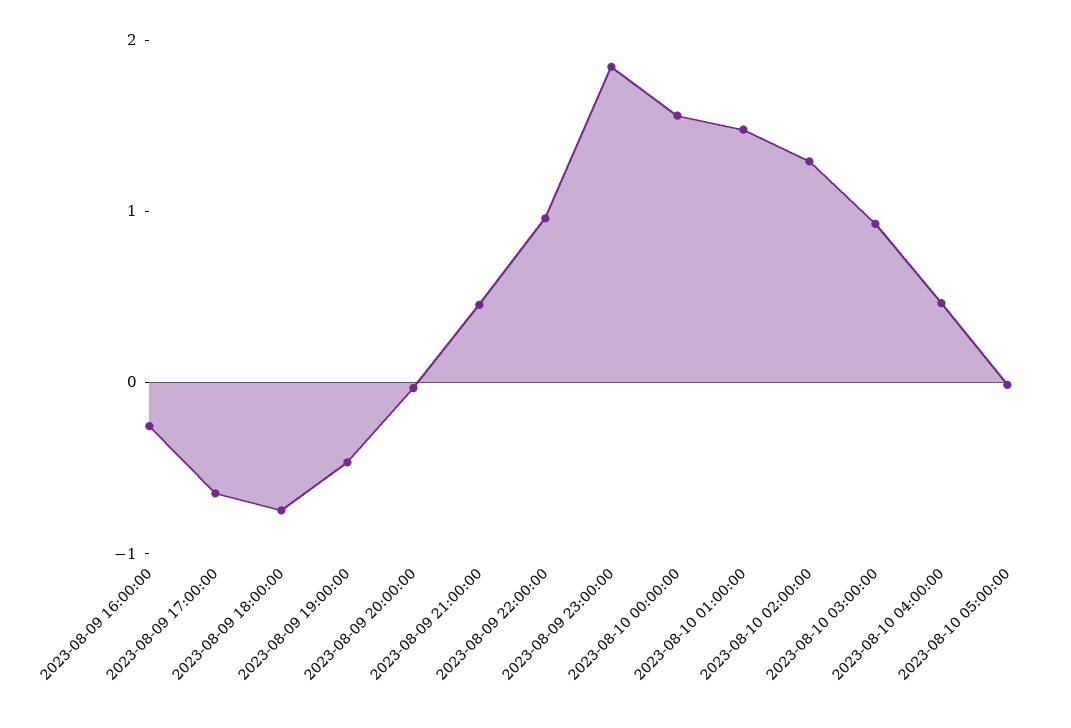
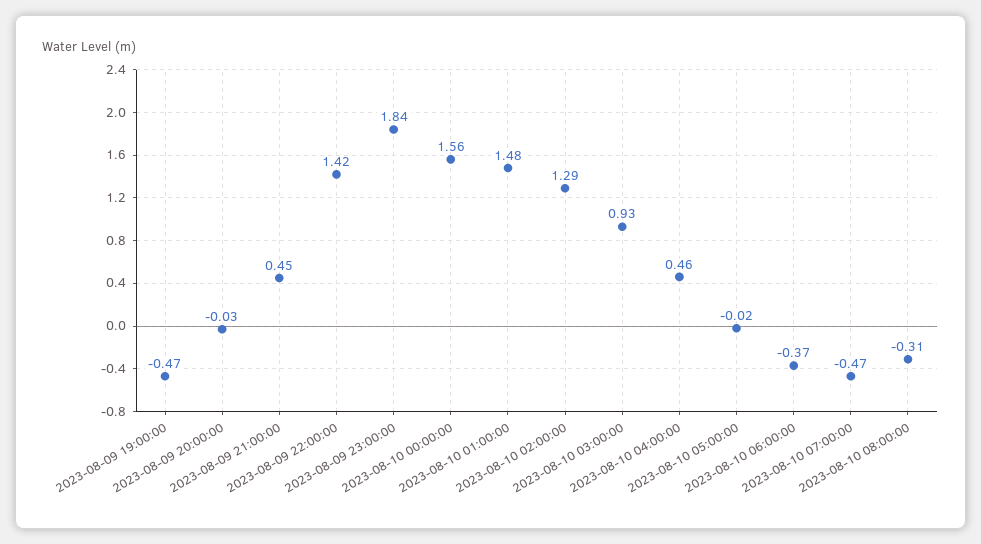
2023-08-09 16:00:00: -0.2 -> none
2023-08-09 17:00:00: -0.6 -> none
2023-08-09 18:00:00: -0.8 -> none
2023-08-09 22:00:00: 1 -> 1.42
2023-08-10 06:00:00: none -> -0.37
2023-08-10 07:00:00: none -> -0.47
2023-08-10 08:00:00: none -> -0.31

